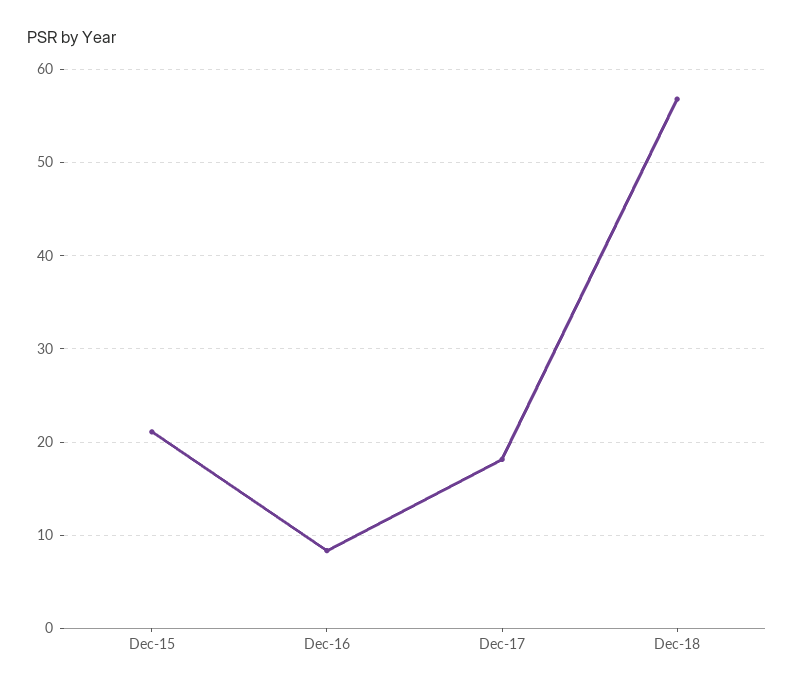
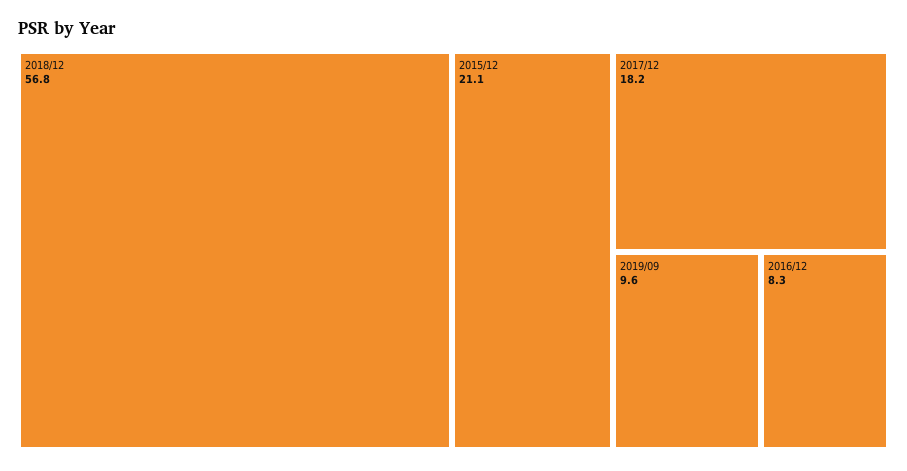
2019/09: none -> 9.6

